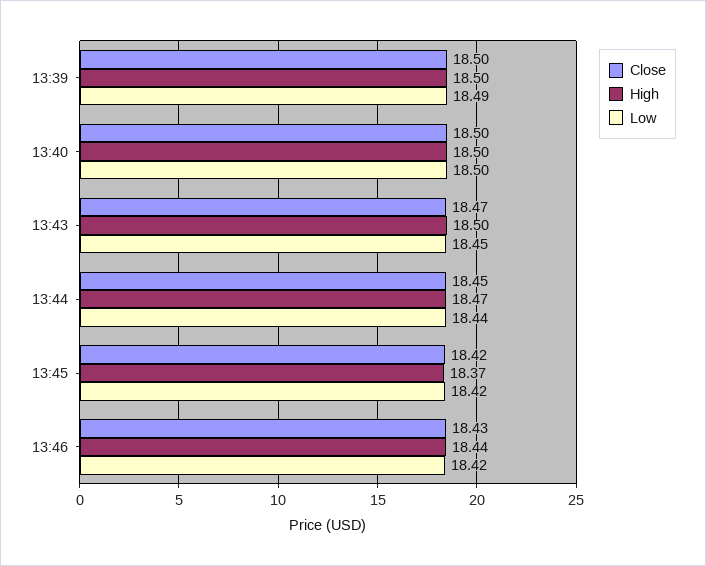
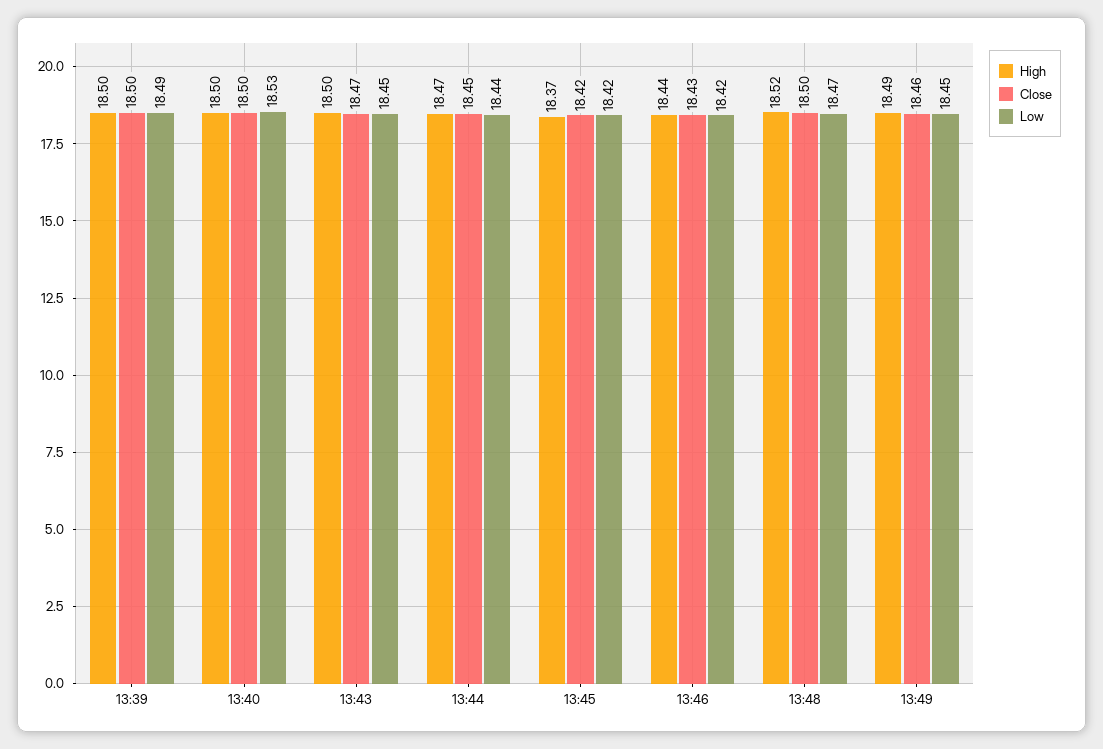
Low, 13:40: 18.5 -> 18.53
High, 13:48: none -> 18.52
Close, 13:48: none -> 18.5
Low, 13:48: none -> 18.47
High, 13:49: none -> 18.49
Close, 13:49: none -> 18.46
Low, 13:49: none -> 18.45

